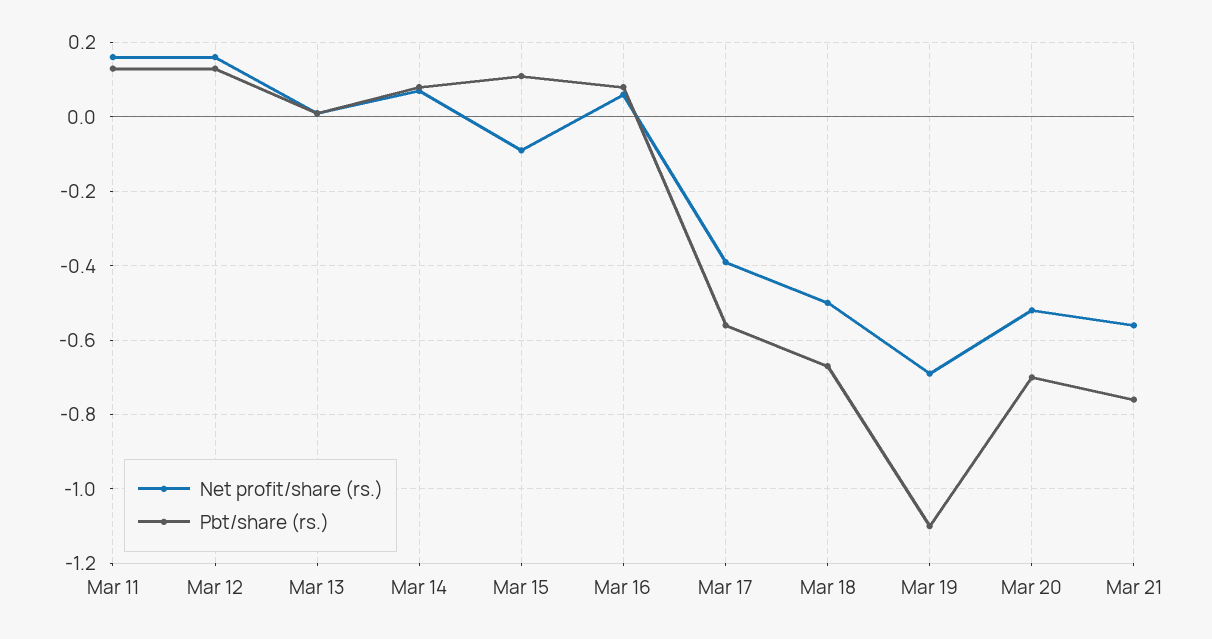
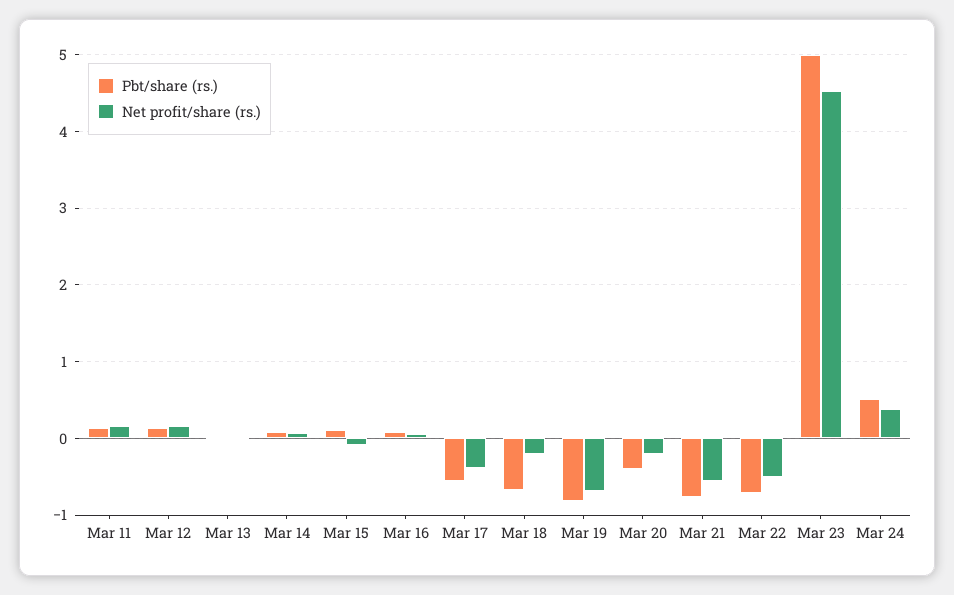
Net profit/share (rs.), Mar 18: -0.5 -> -0.2
Pbt/share (rs.), Mar 19: -1.1 -> -0.8
Net profit/share (rs.), Mar 20: -0.52 -> -0.2
Pbt/share (rs.), Mar 20: -0.7 -> -0.4
Pbt/share (rs.), Mar 22: none -> -0.7
Net profit/share (rs.), Mar 22: none -> -0.5
Pbt/share (rs.), Mar 23: none -> 5
Net profit/share (rs.), Mar 23: none -> 4.5
Pbt/share (rs.), Mar 24: none -> 0.5
Net profit/share (rs.), Mar 24: none -> 0.4

